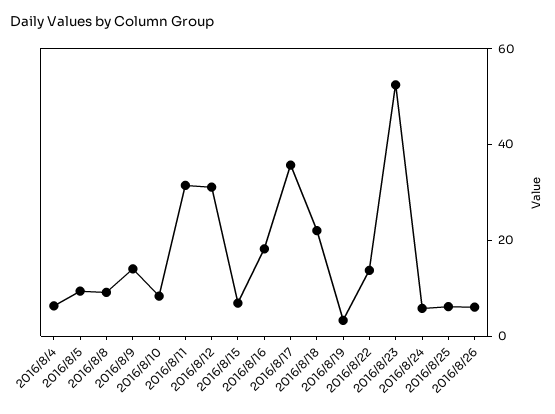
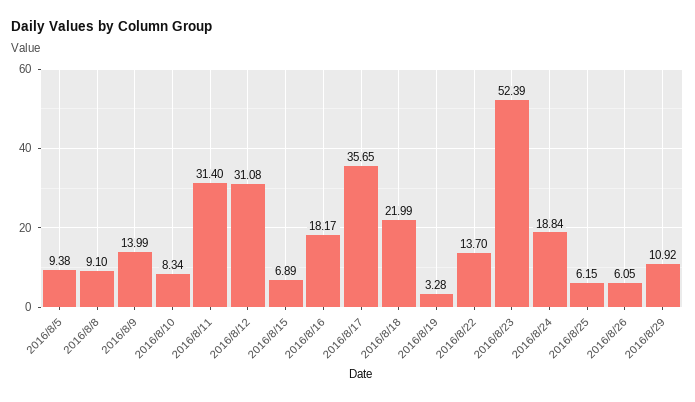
2016/8/4: 5 -> none
2016/8/24: 5 -> 18.84
2016/8/29: none -> 10.92

